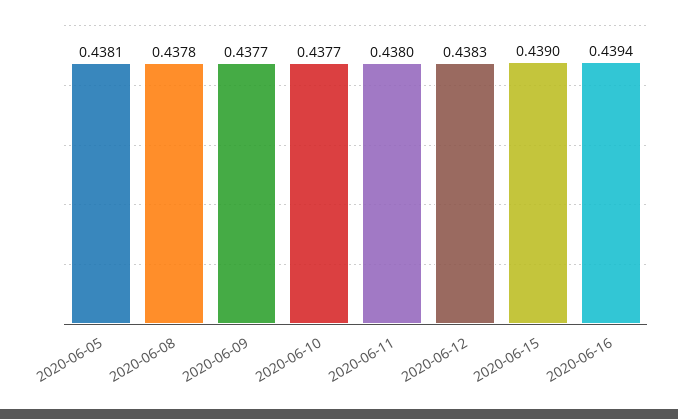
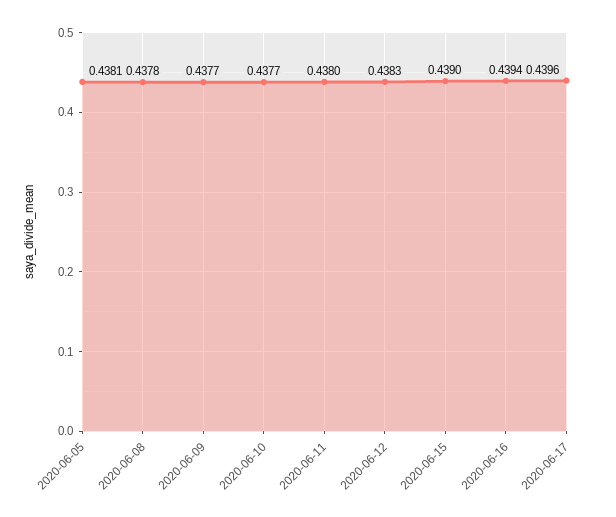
2020-06-17: none -> 0.4396

